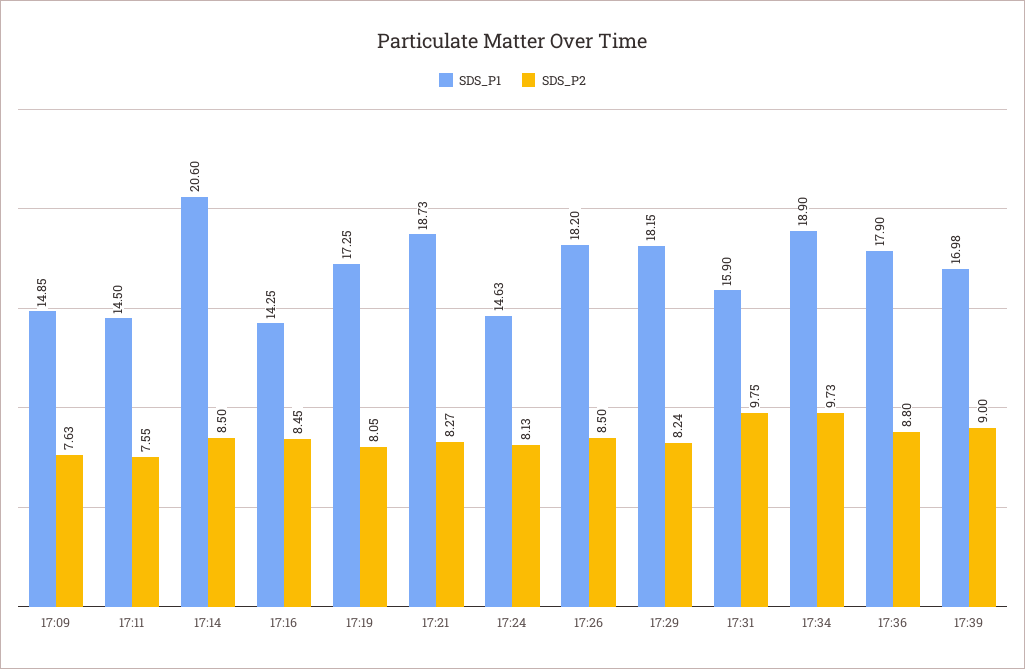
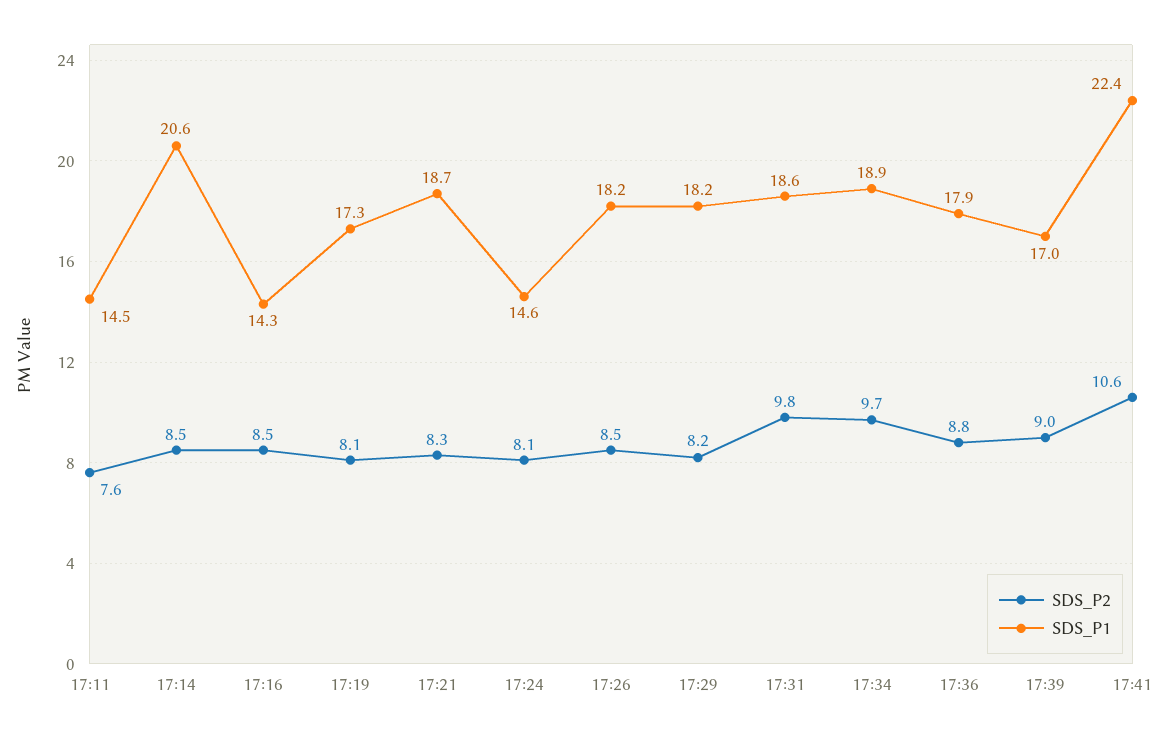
SDS_P1, 17:09: 14.85 -> none
SDS_P2, 17:09: 7.63 -> none
SDS_P1, 17:31: 15.9 -> 18.6
SDS_P2, 17:41: none -> 10.6
SDS_P1, 17:41: none -> 22.4

